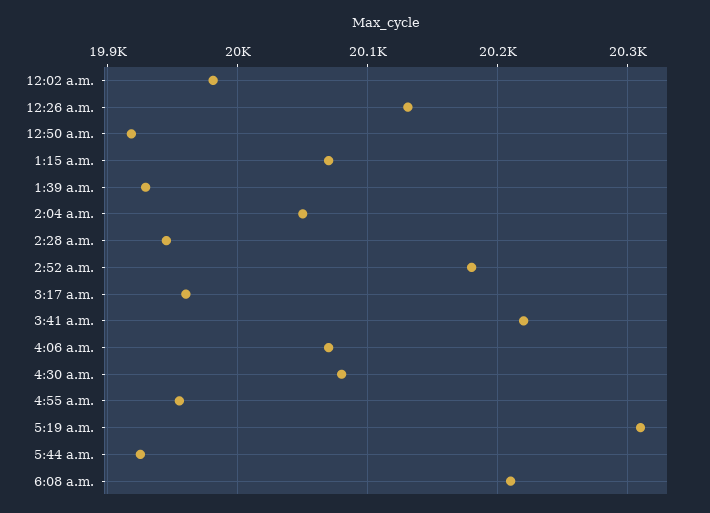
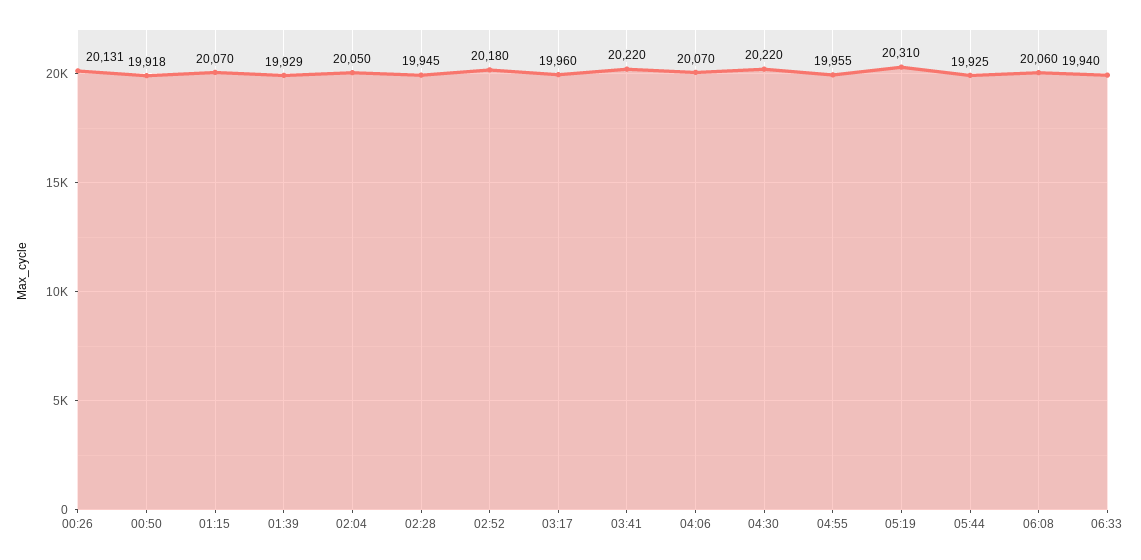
12:02 a.m.: 19980 -> none
4:30 a.m.: 20080 -> 20220
6:08 a.m.: 20210 -> 20060
06:33: none -> 19940

